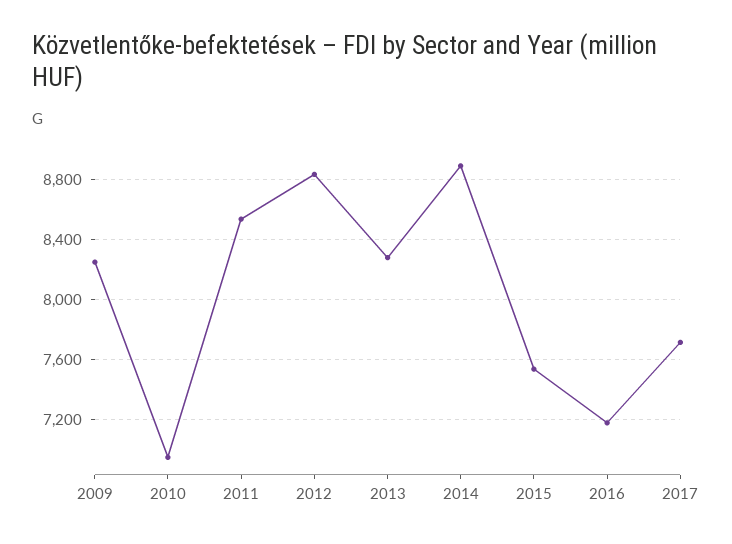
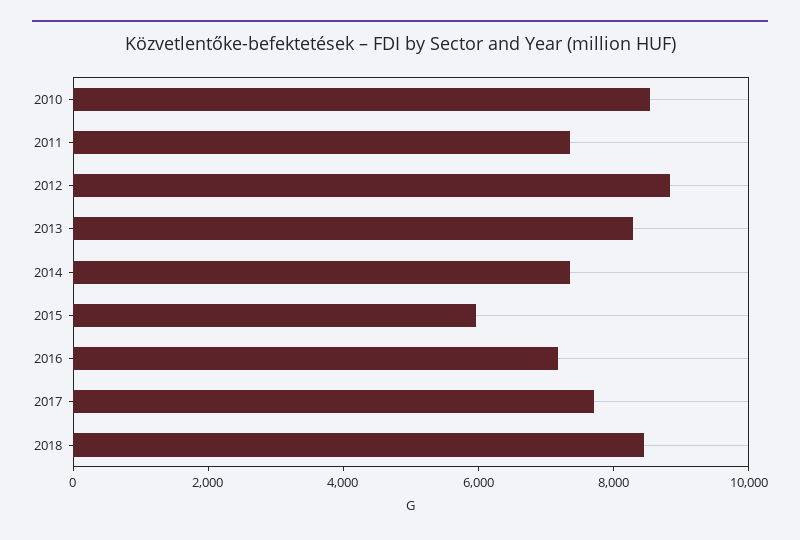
2009: 8250 -> none
2010: 6950 -> 8500
2011: 8550 -> 7500
2014: 8900 -> 7500
2015: 7550 -> 6000
2018: none -> 8500

